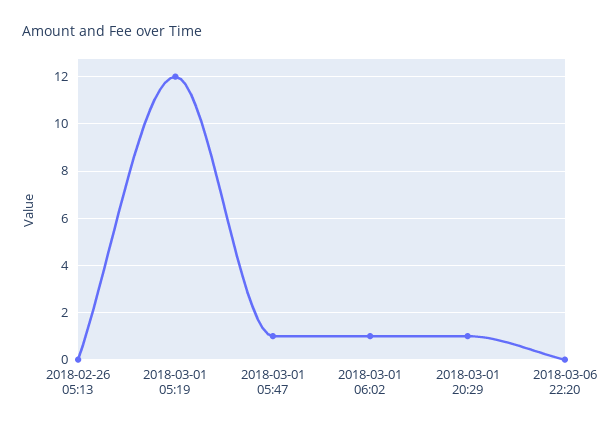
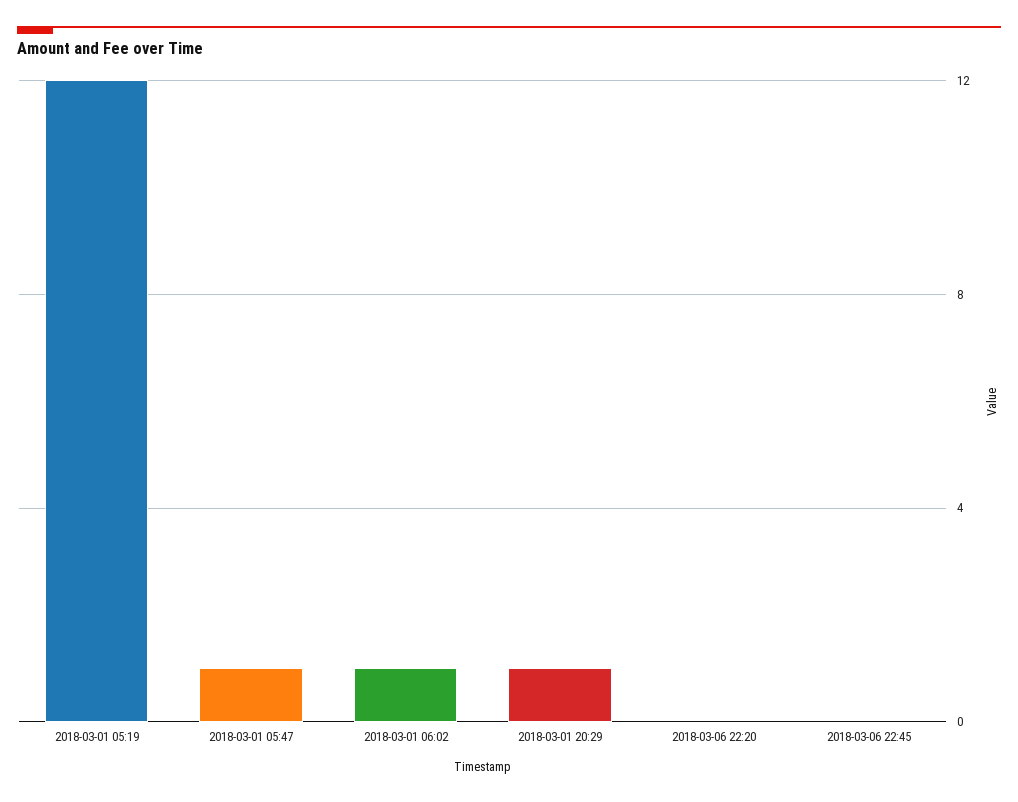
2018-02-26 05:13: 0 -> none
2018-03-06 22:45: none -> 0

